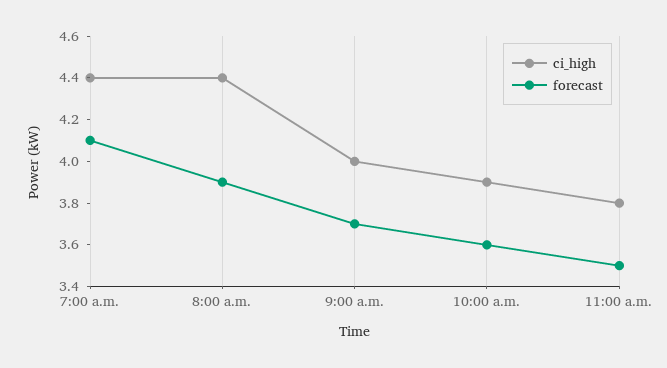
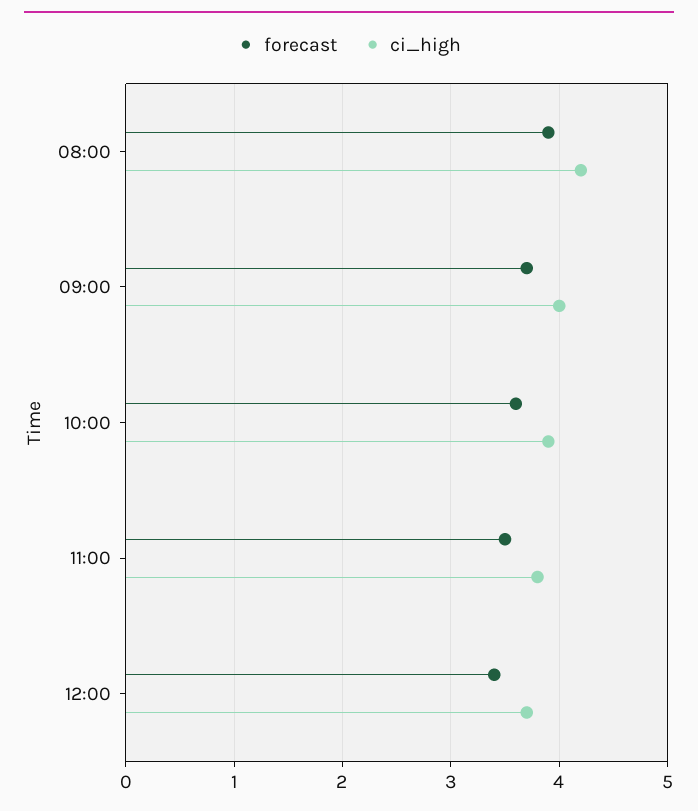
ci_high, 7:00 a.m.: 4.4 -> none
forecast, 7:00 a.m.: 4.1 -> none
ci_high, 8:00 a.m.: 4.4 -> 4.2
forecast, 12:00: none -> 3.4
ci_high, 12:00: none -> 3.7

